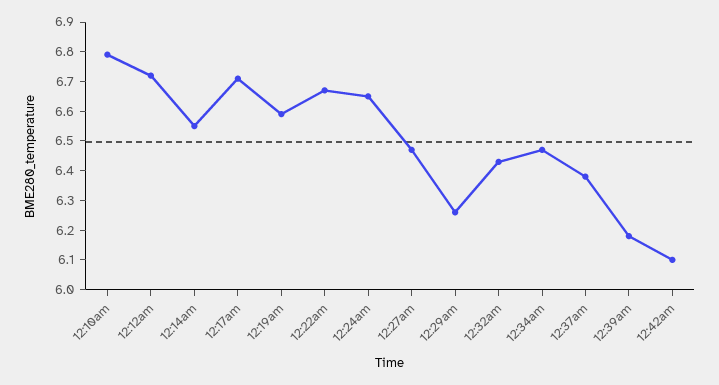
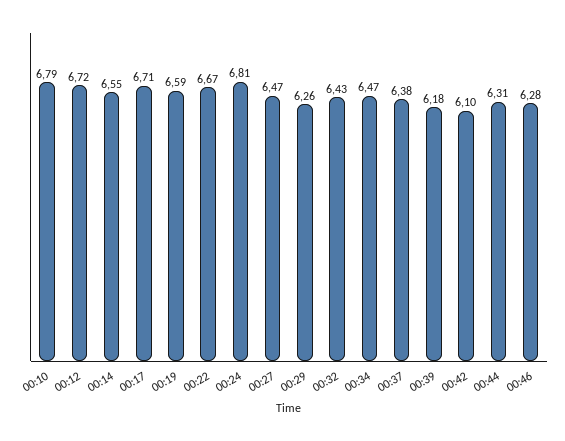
12:24am: 6.65 -> 6.81
00:44: none -> 6.31
00:46: none -> 6.28

